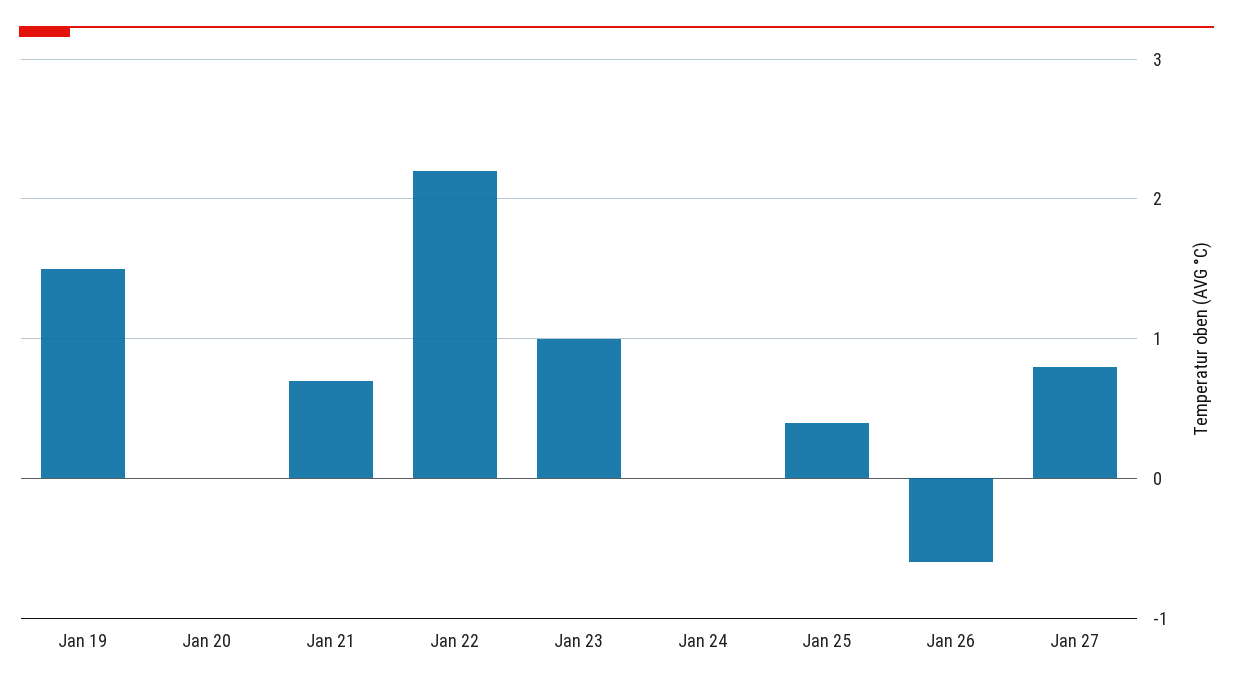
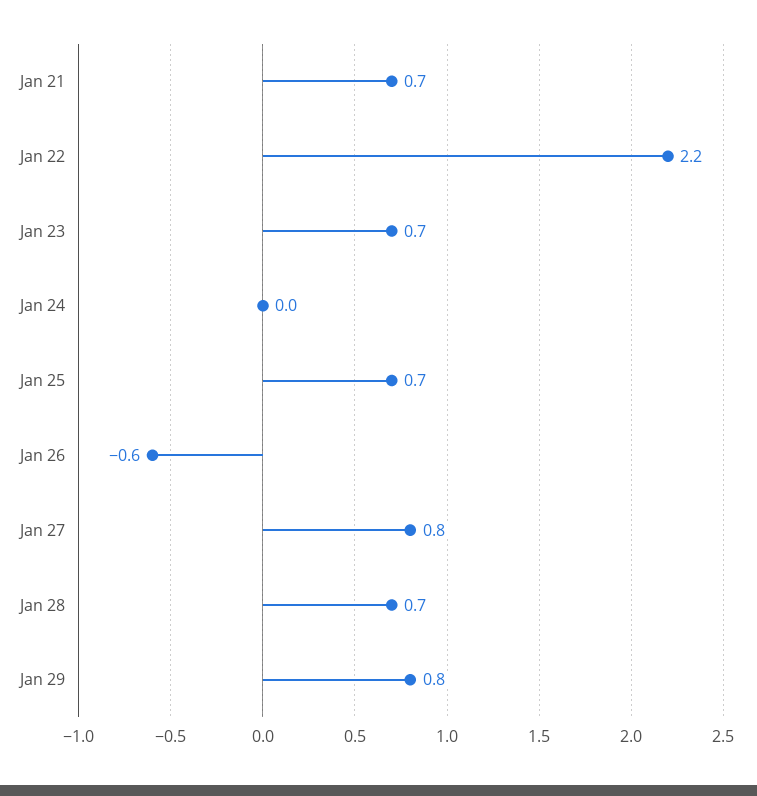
Jan 19: 1.5 -> none
Jan 20: 0 -> none
Jan 23: 1 -> 0.7
Jan 25: 0.4 -> 0.7
Jan 28: none -> 0.7
Jan 29: none -> 0.8

